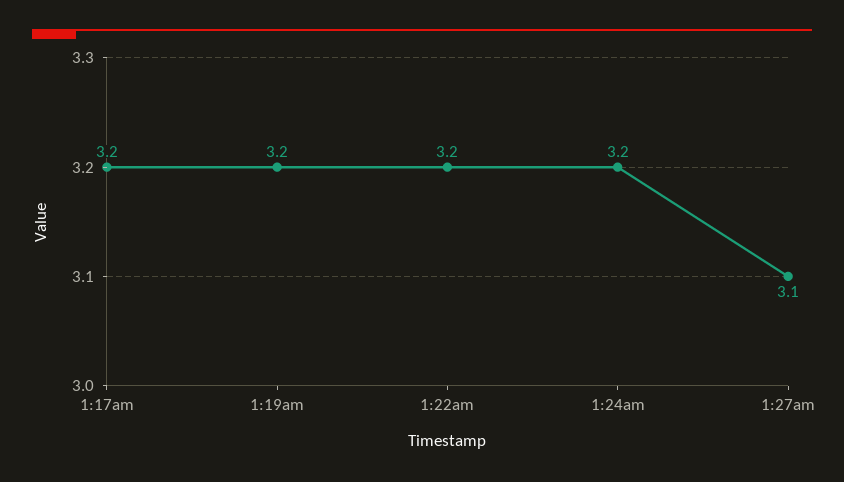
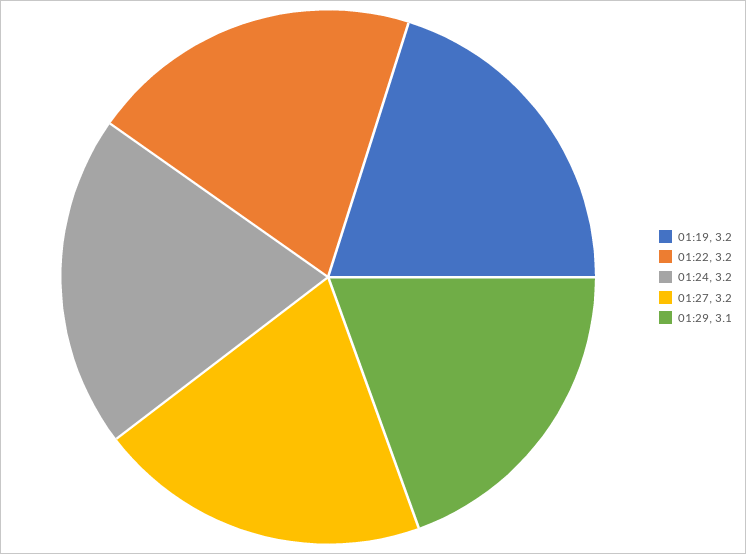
1:17am: 3.2 -> none
1:27am: 3.1 -> 3.2
01:29: none -> 3.1

